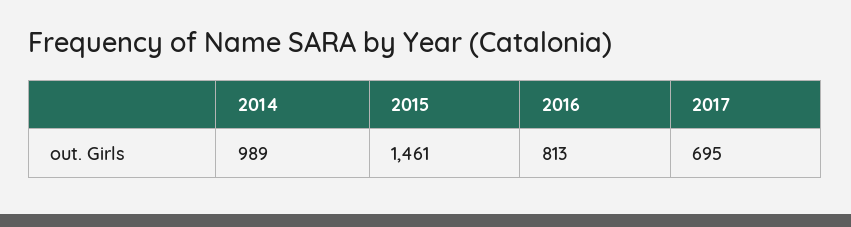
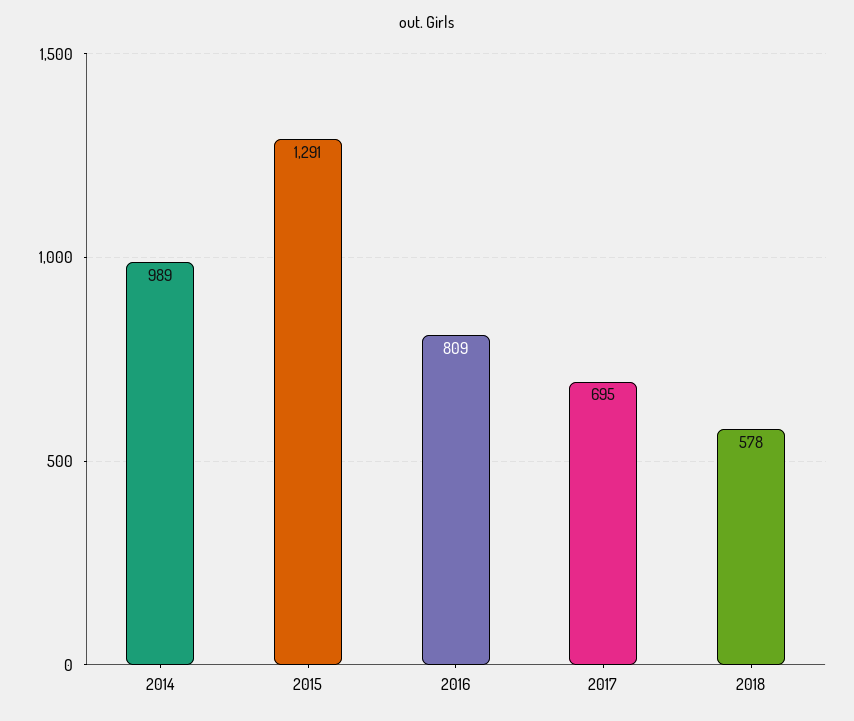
2015: 1461 -> 1291
2016: 813 -> 809
2018: none -> 578

